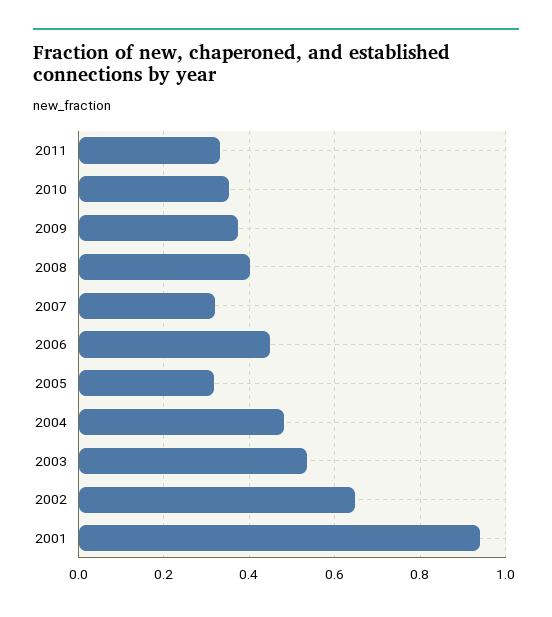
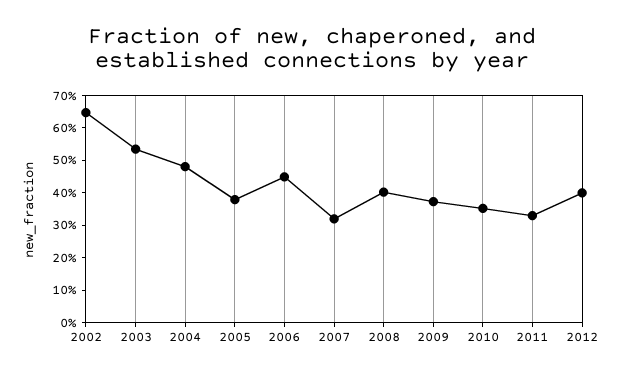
2005: 0.32 -> 0.375
2001: 0.94 -> none
2012: none -> 0.4

